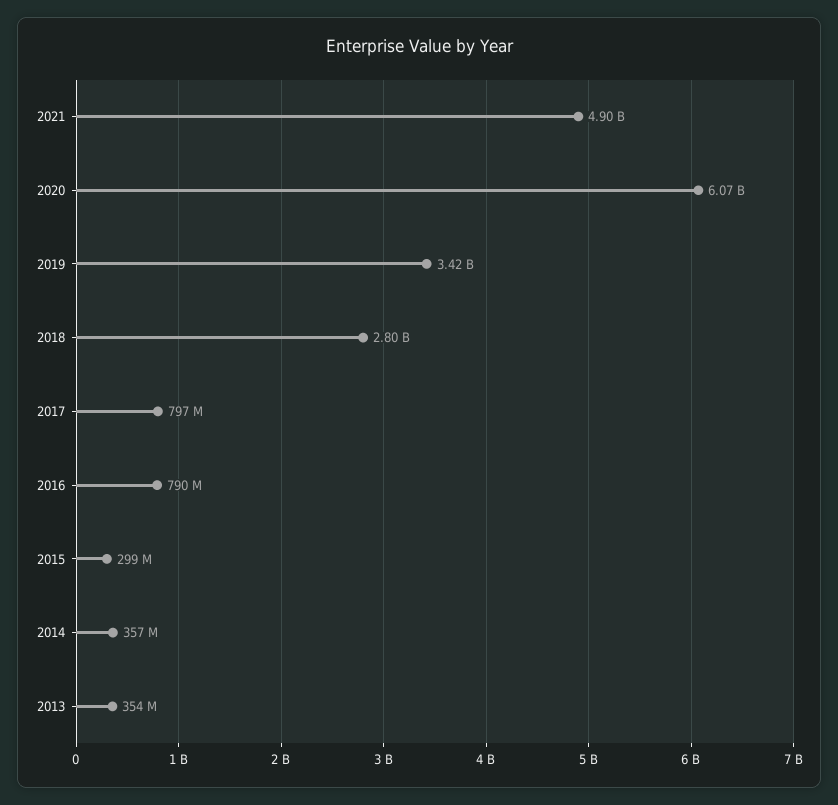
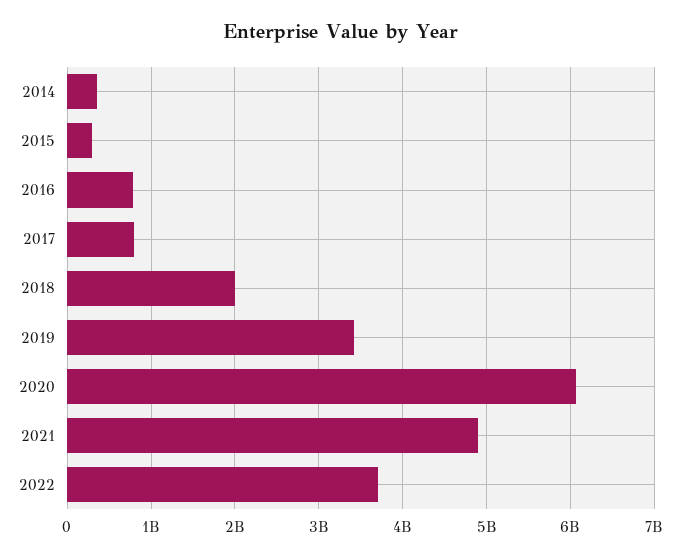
2018: 2800000000 -> 2000000000
2013: 354000000 -> none
2022: none -> 3700000000

